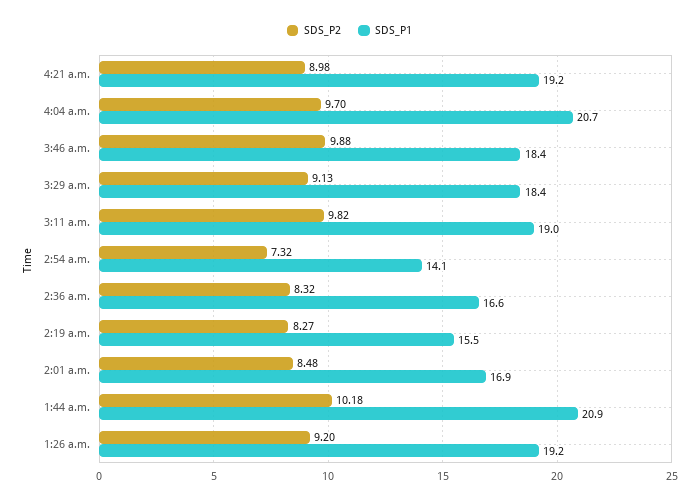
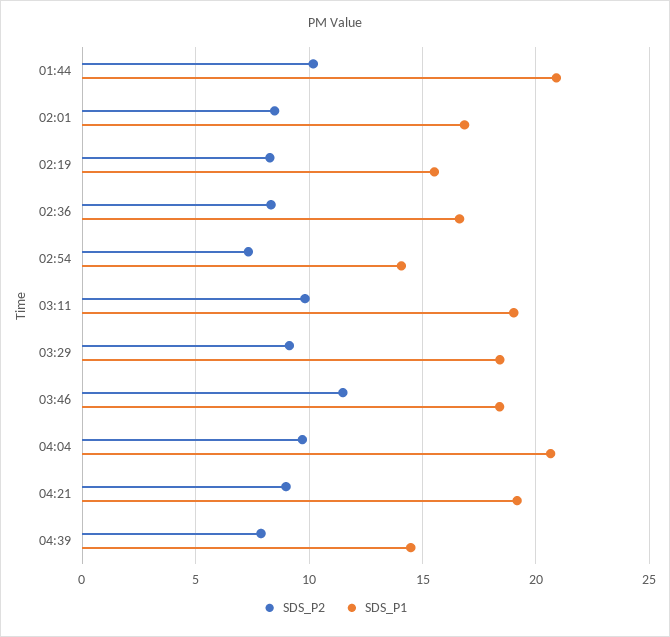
SDS_P2, 3:46 a.m.: 9.88 -> 11.5
SDS_P2, 1:26 a.m.: 9.2 -> none
SDS_P1, 1:26 a.m.: 19.2 -> none
SDS_P2, 04:39: none -> 8
SDS_P1, 04:39: none -> 14.5

